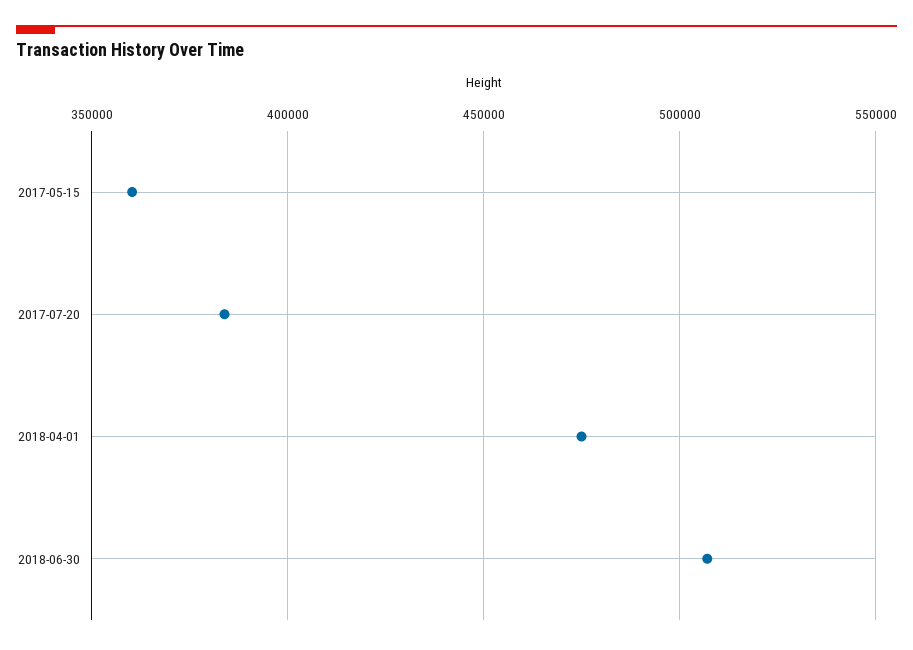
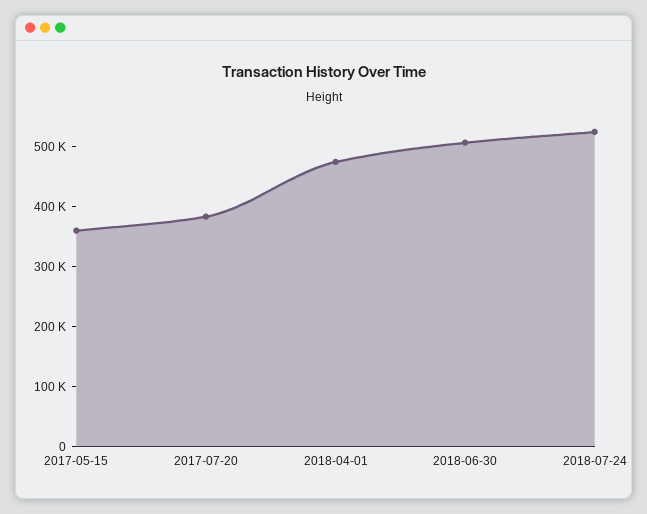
2018-07-24: none -> 520000

